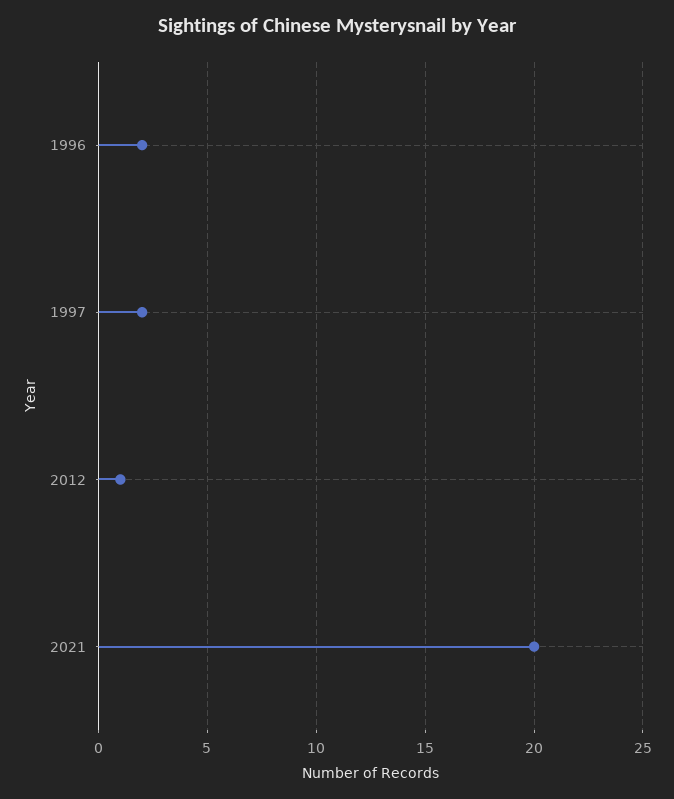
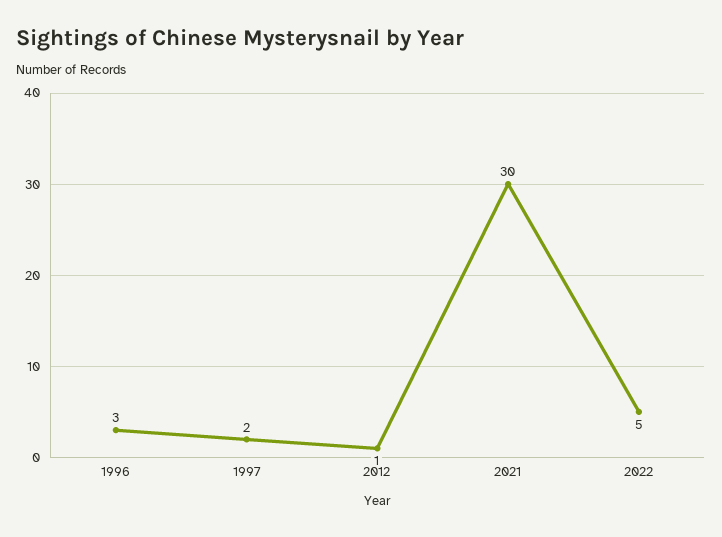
1996: 2 -> 3
2021: 20 -> 30
2022: none -> 5

